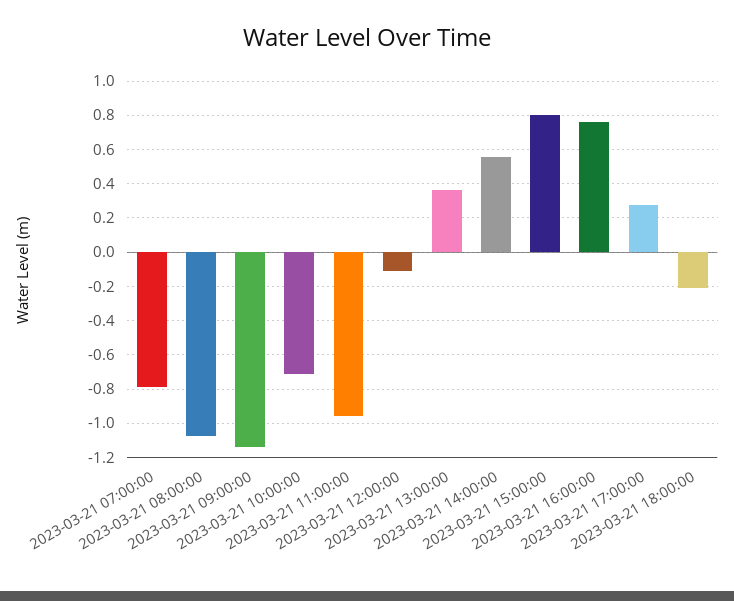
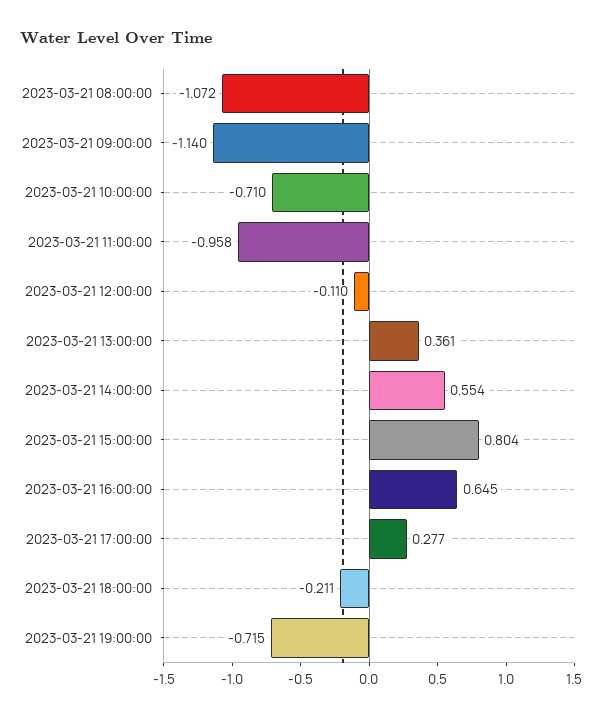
2023-03-21 07:00:00: -0.8 -> none
2023-03-21 16:00:00: 0.75 -> 0.645
2023-03-21 19:00:00: none -> -0.715

